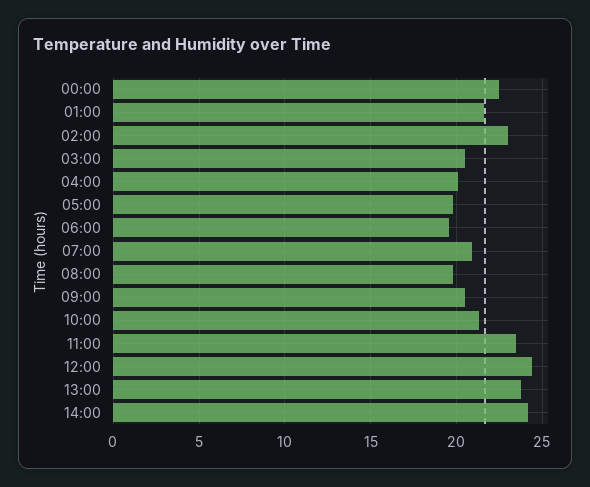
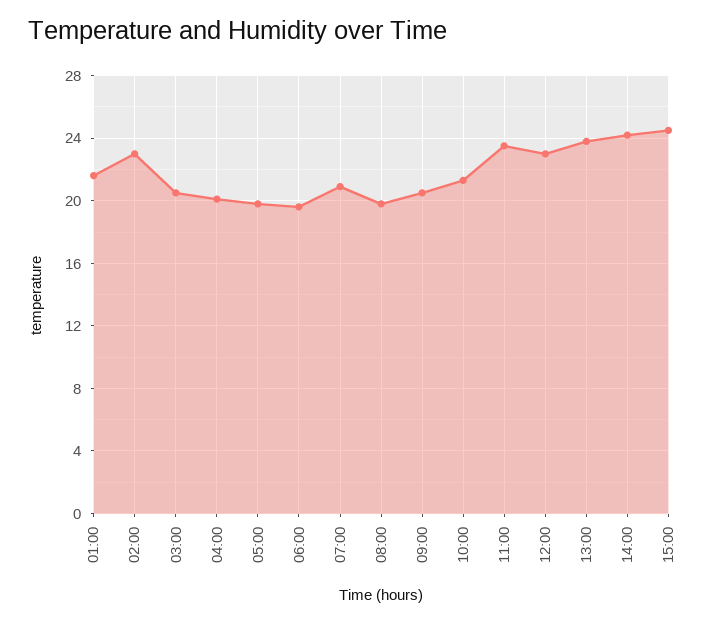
00:00: 22.5 -> none
12:00: 24.5 -> 23
15:00: none -> 24.5

